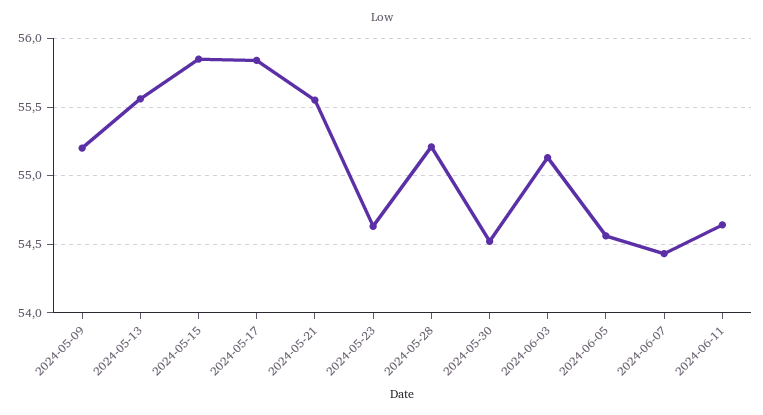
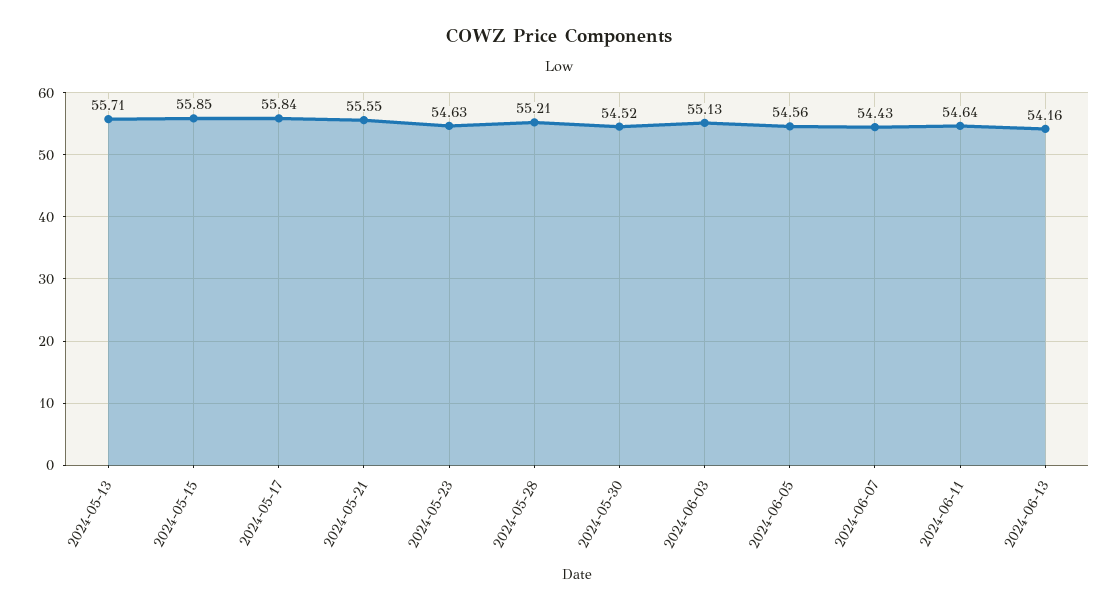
2024-05-09: 55.2 -> none
2024-05-13: 55.55 -> 55.71
2024-06-13: none -> 54.16

